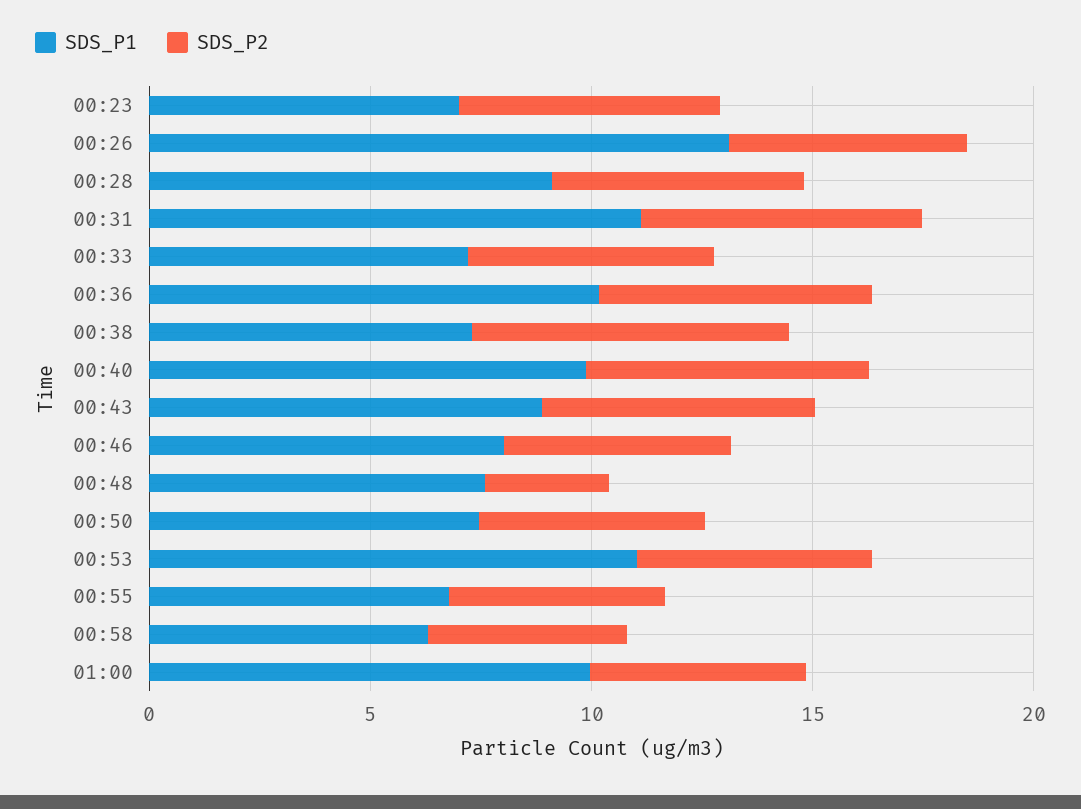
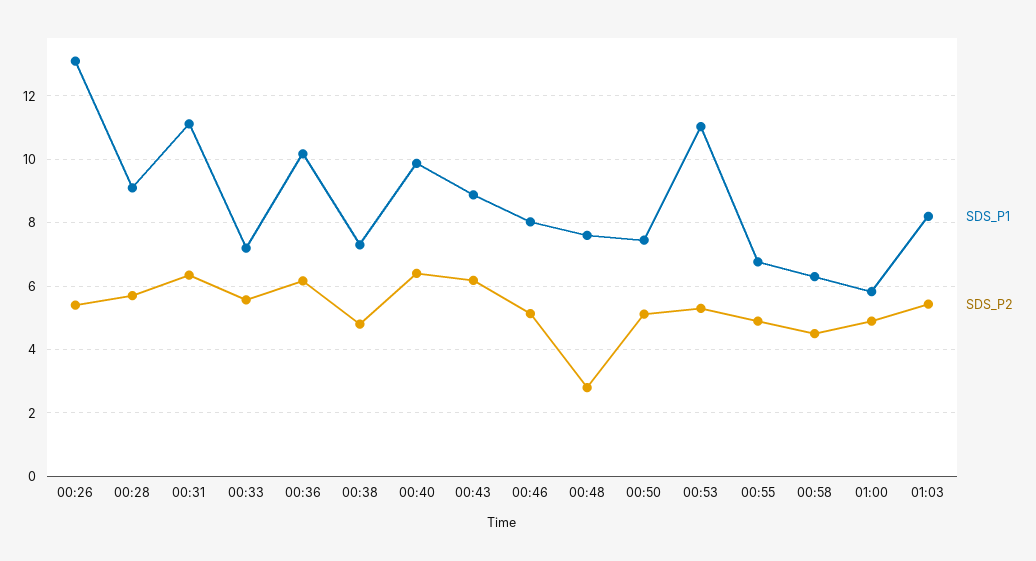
SDS_P1, 00:23: 7 -> none
SDS_P2, 00:23: 6 -> none
SDS_P2, 00:38: 7 -> 4.8
SDS_P1, 01:00: 10 -> 5.8
SDS_P1, 01:03: none -> 8.2
SDS_P2, 01:03: none -> 5.4

